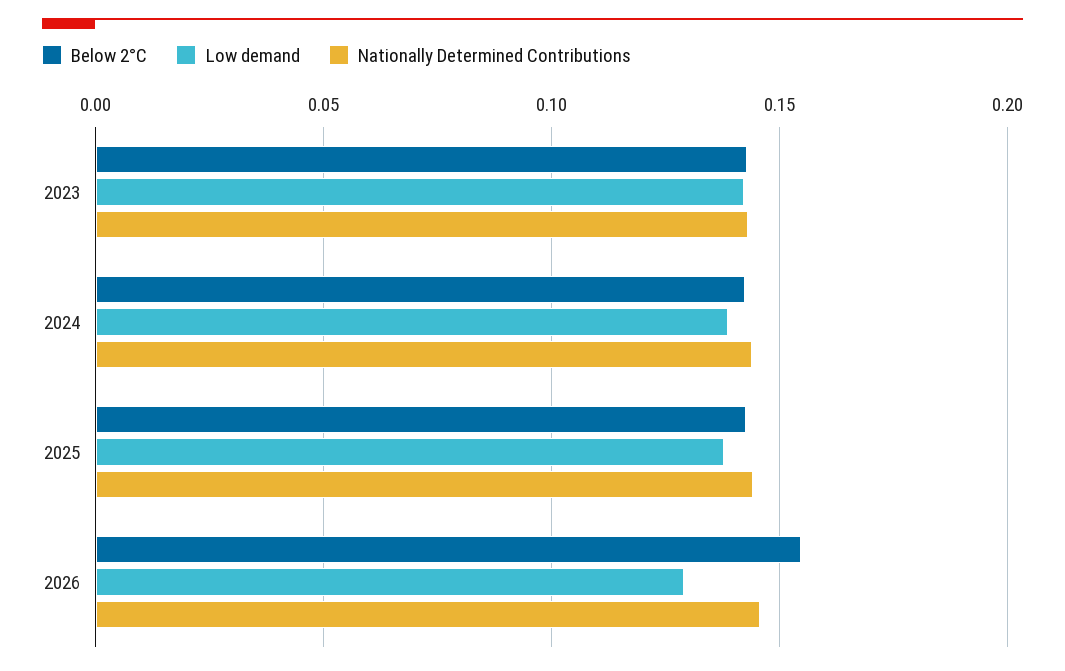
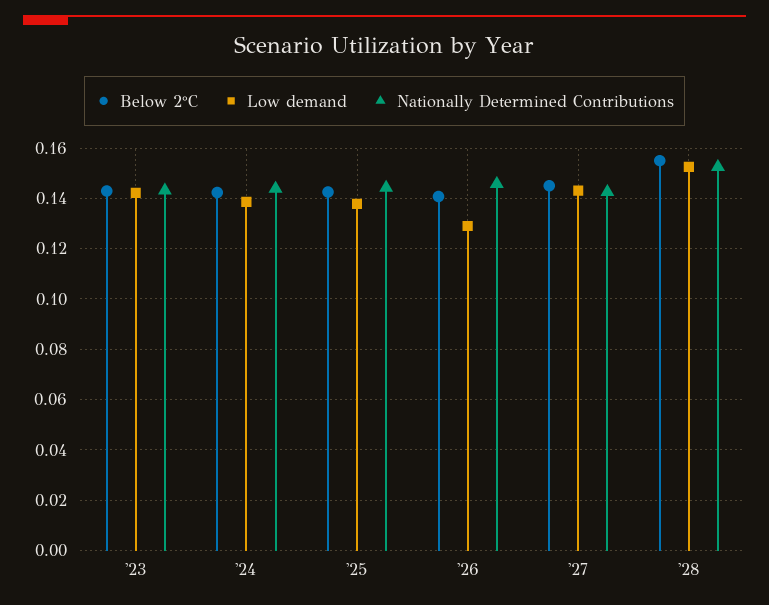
Below 2°C, 2026: 0.155 -> 0.14
Below 2°C, '27: none -> 0.145
Low demand, '27: none -> 0.1425
Nationally Determined Contributions, '27: none -> 0.1425
Below 2°C, '28: none -> 0.155
Low demand, '28: none -> 0.1525
Nationally Determined Contributions, '28: none -> 0.1525

